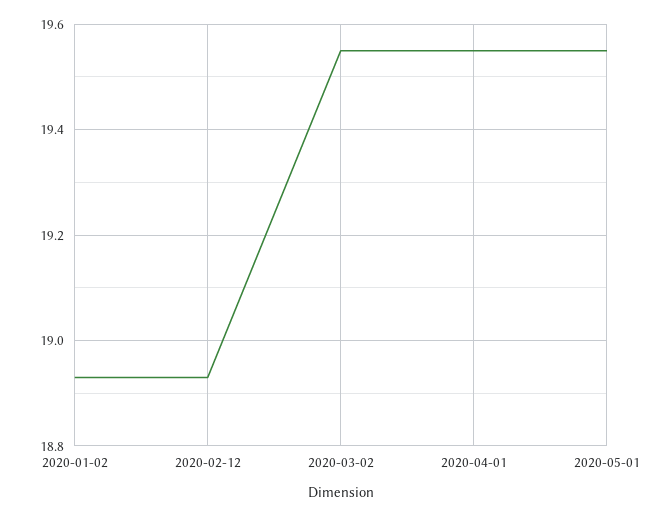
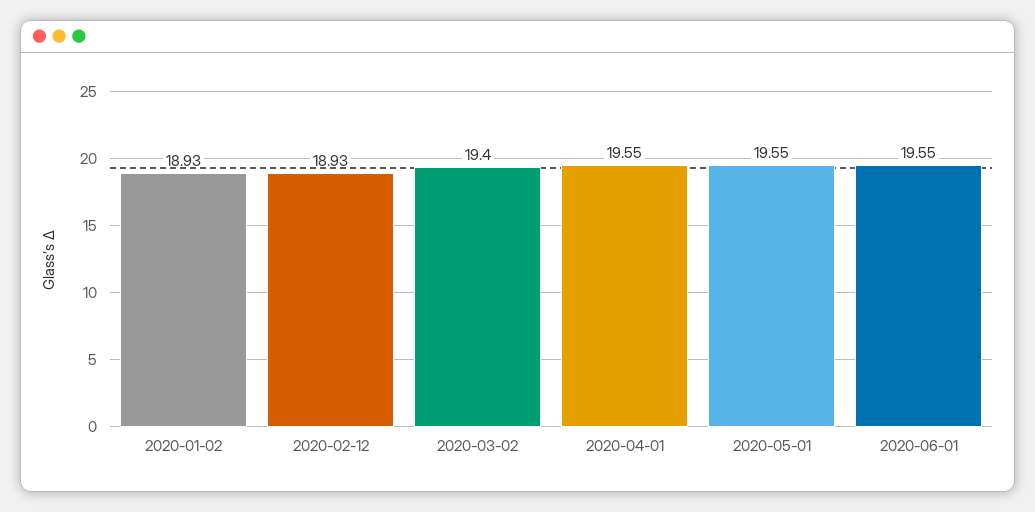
2020-03-02: 19.55 -> 19.4
2020-06-01: none -> 19.55

